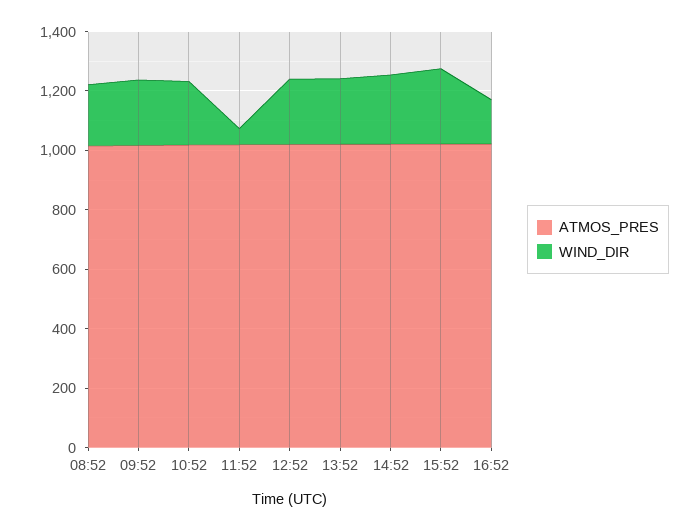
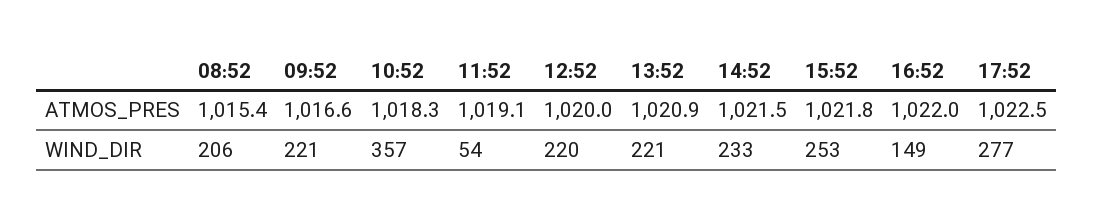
WIND_DIR, 10:52: 200 -> 357
ATMOS_PRES, 17:52: none -> 1022.5
WIND_DIR, 17:52: none -> 277

